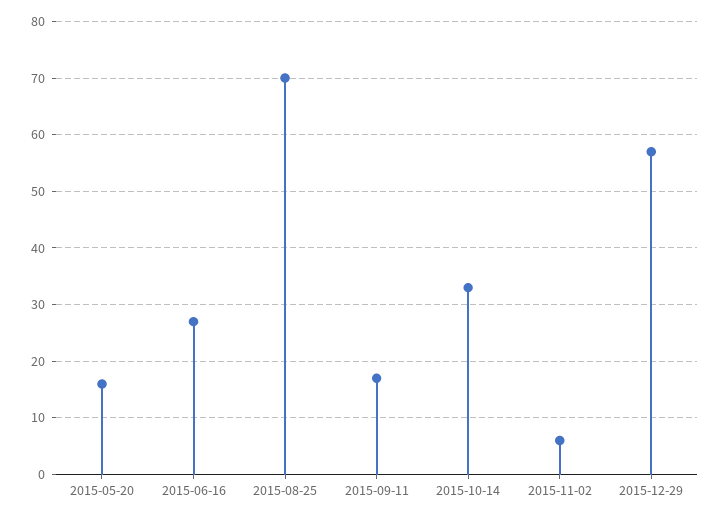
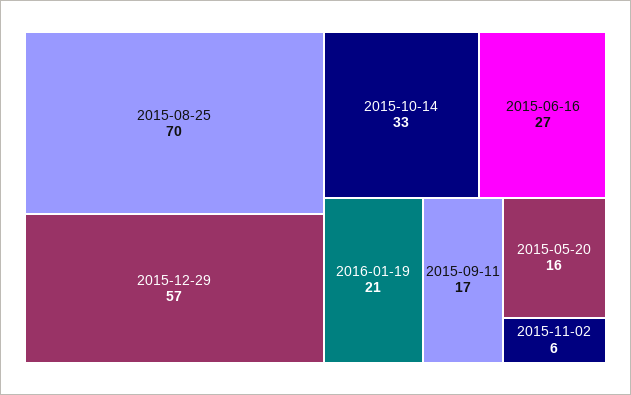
2016-01-19: none -> 21

